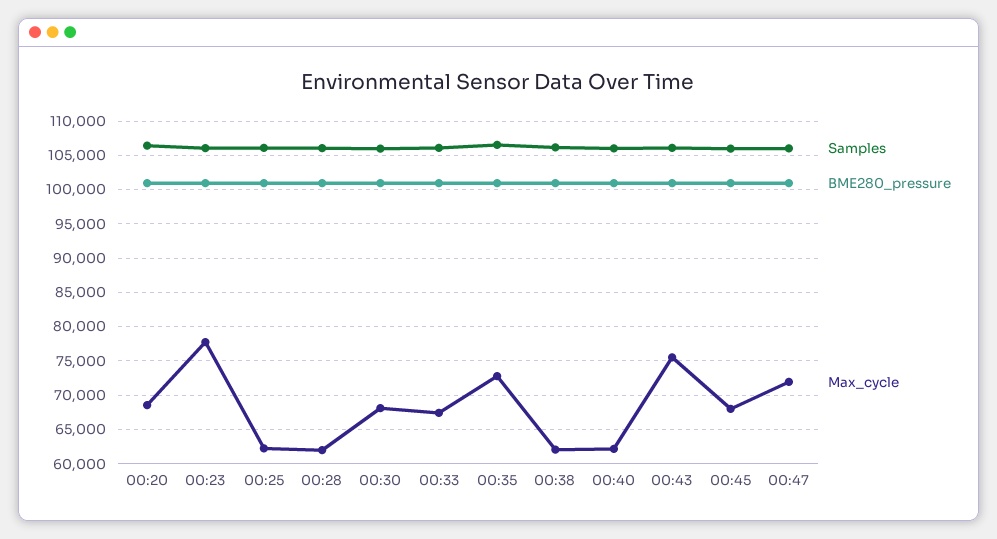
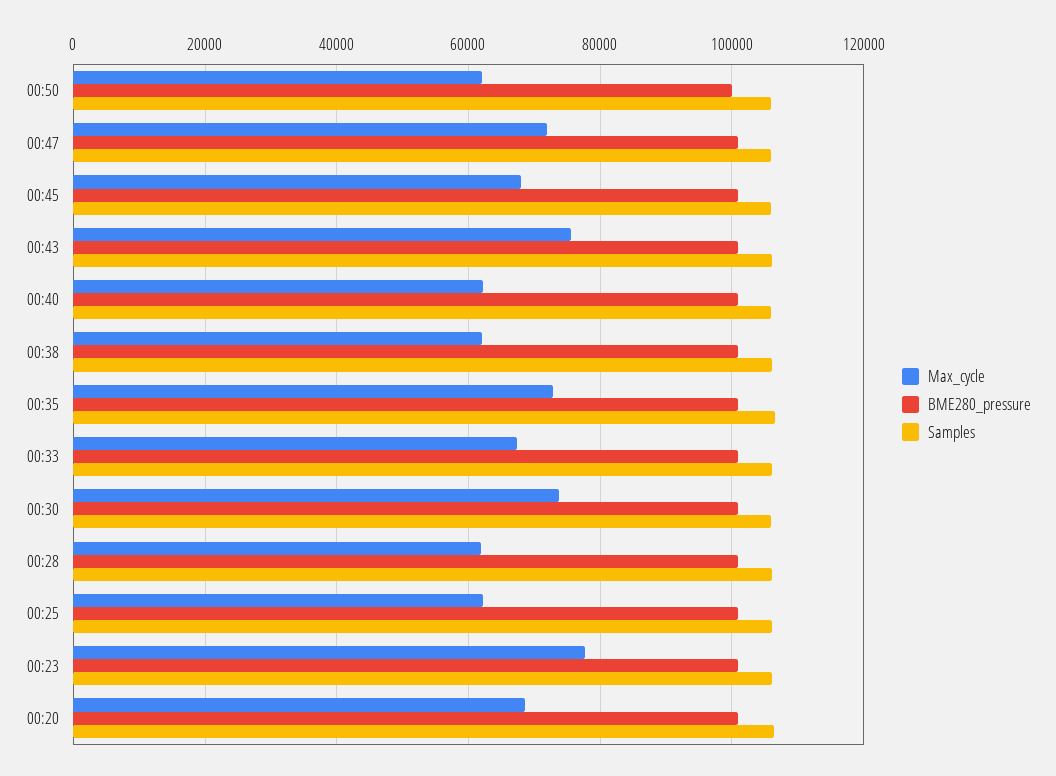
Max_cycle, 00:30: 68000 -> 74000
Max_cycle, 00:50: none -> 62000
BME280_pressure, 00:50: none -> 100000
Samples, 00:50: none -> 106000

